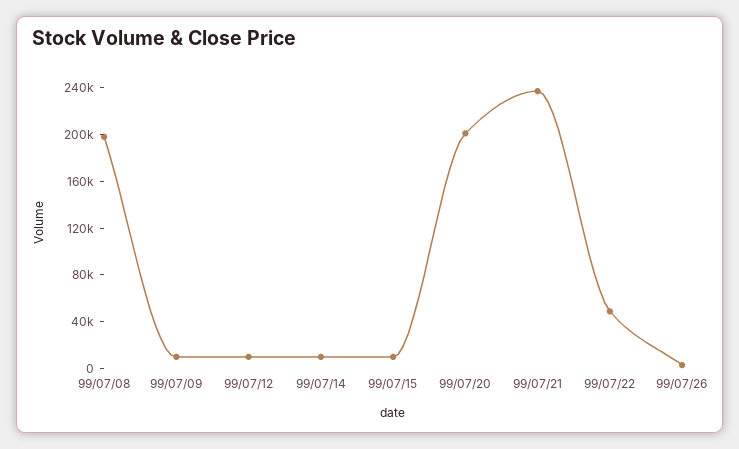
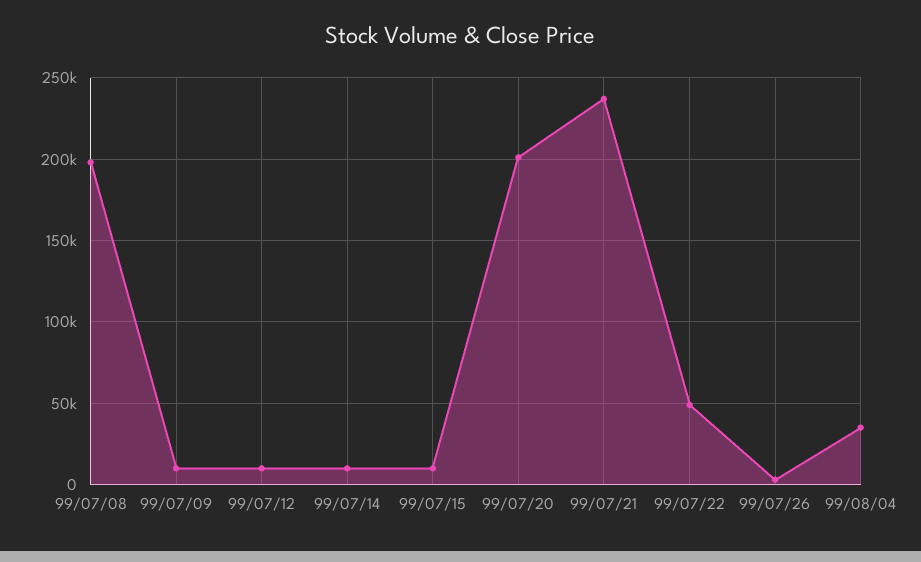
99/08/04: none -> 35000

